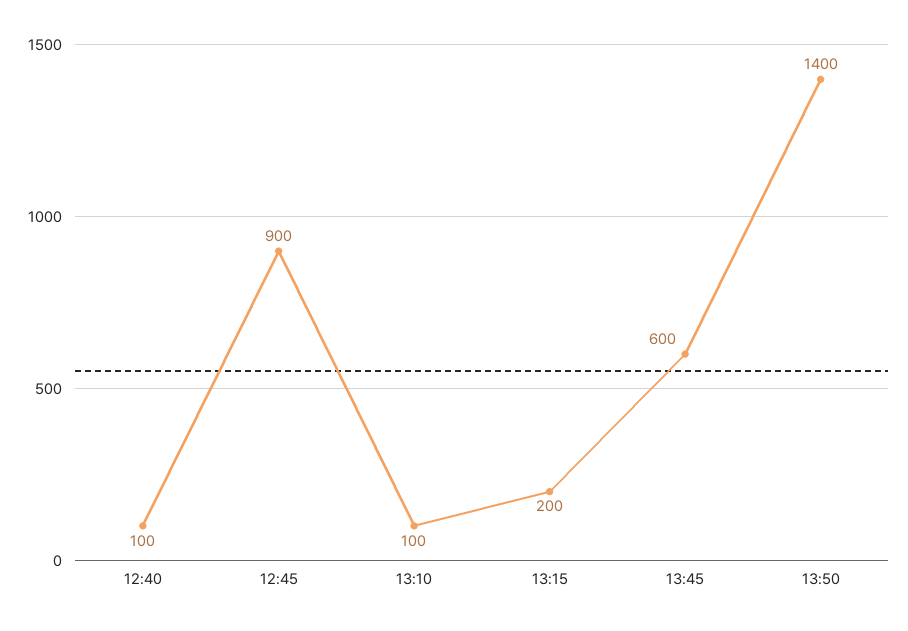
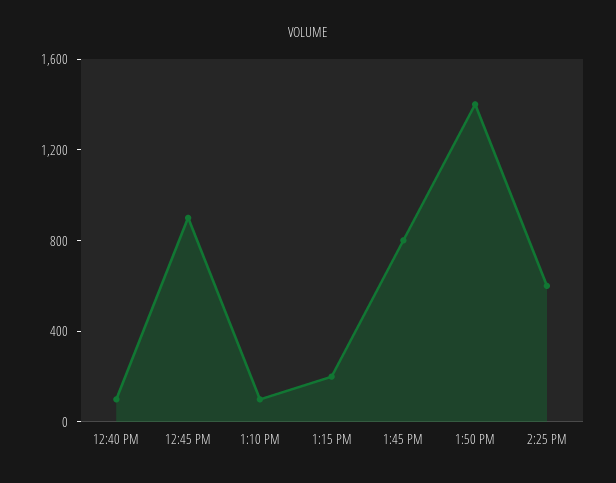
13:45: 600 -> 800
2:25 PM: none -> 600

